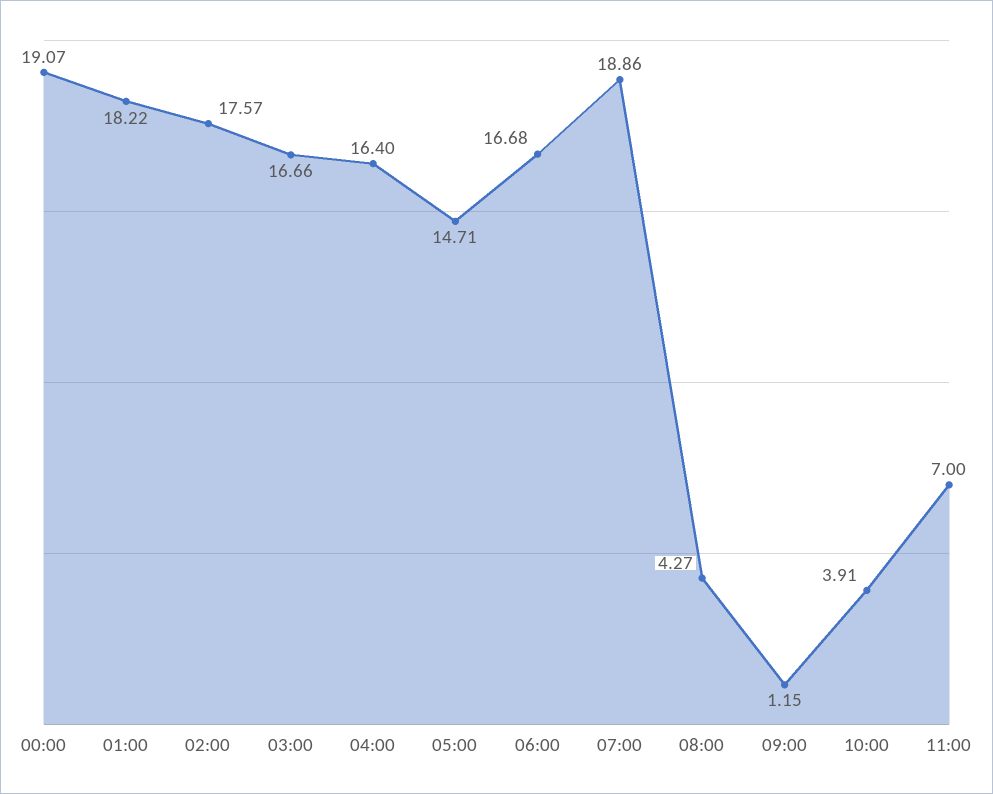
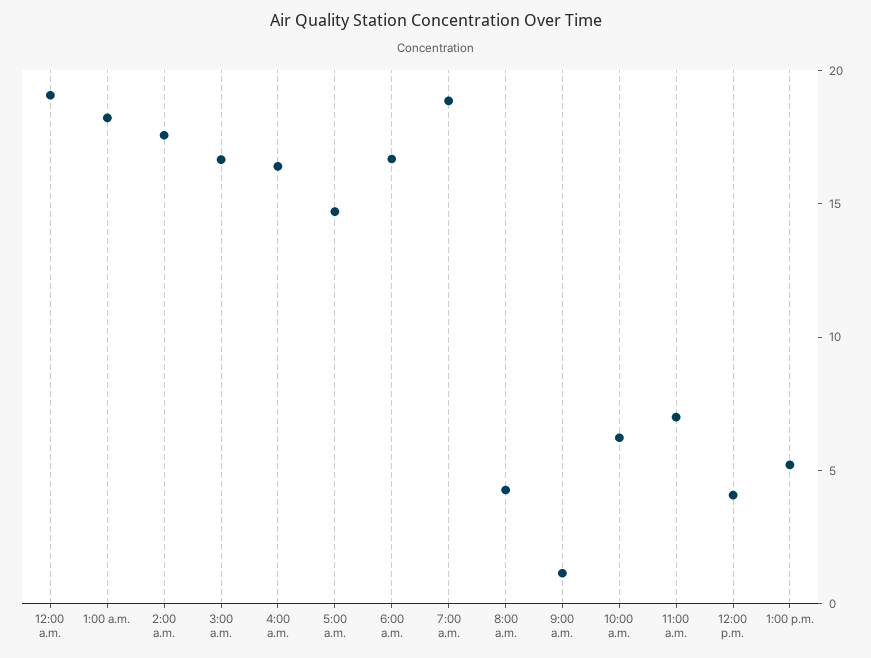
10:00: 3.91 -> 6
12:00 p.m.: none -> 4
1:00 p.m.: none -> 5

